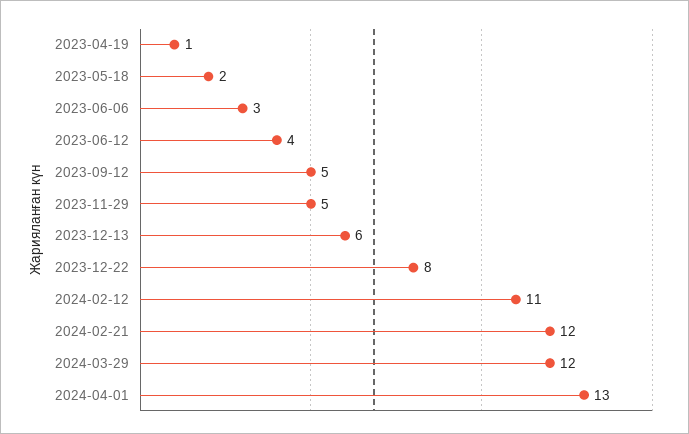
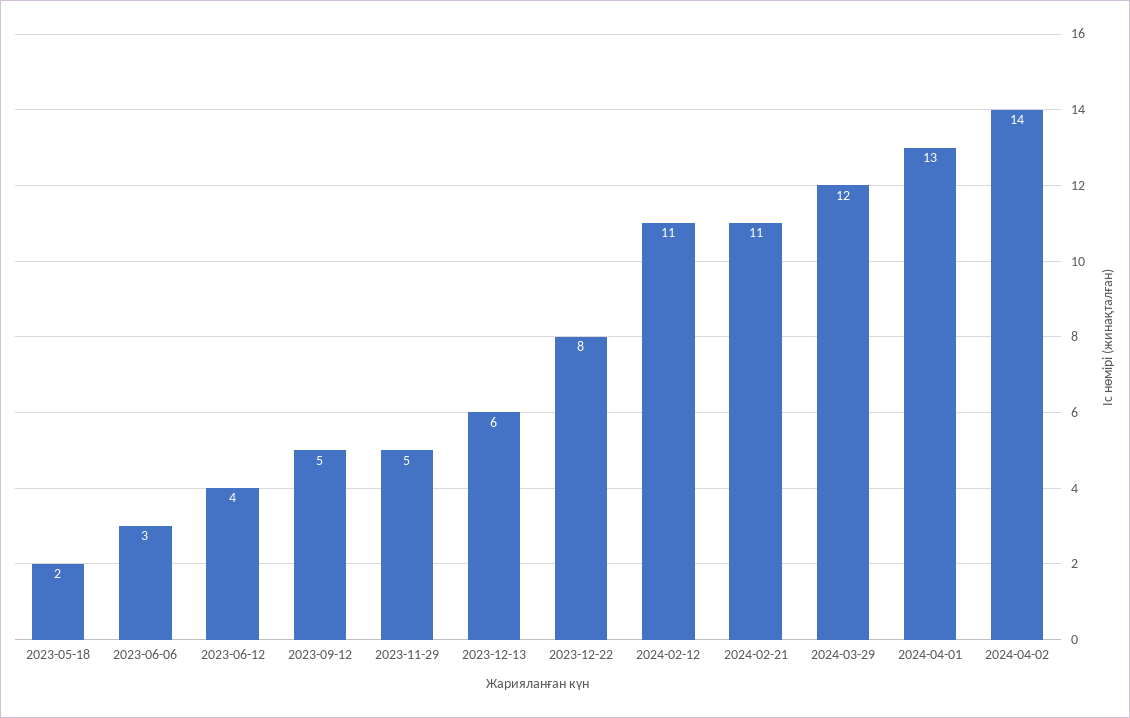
2023-04-19: 1 -> none
2024-02-21: 12 -> 11
2024-04-02: none -> 14

